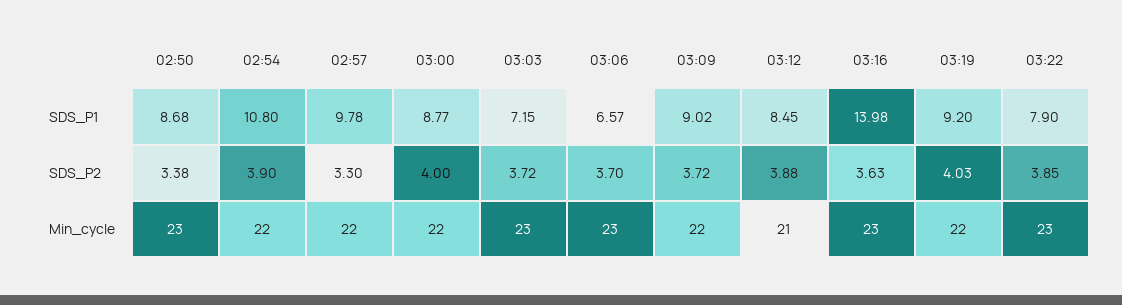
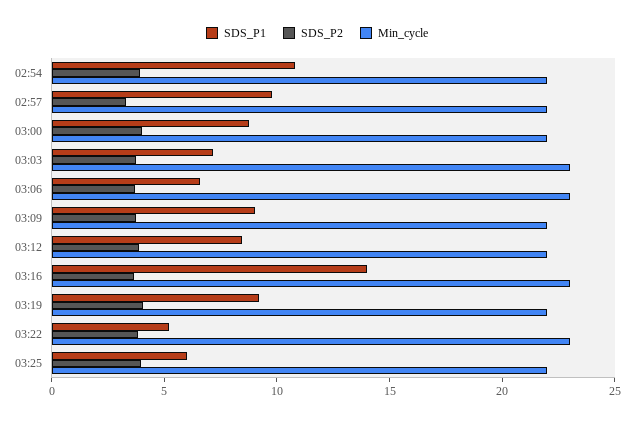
SDS_P1, 02:50: 8.68 -> none
SDS_P1, 03:22: 7.9 -> 5
SDS_P2, 02:50: 3.38 -> none
Min_cycle, 02:50: 23 -> none
Min_cycle, 03:12: 21 -> 22
SDS_P1, 03:25: none -> 6
SDS_P2, 03:25: none -> 4
Min_cycle, 03:25: none -> 22

